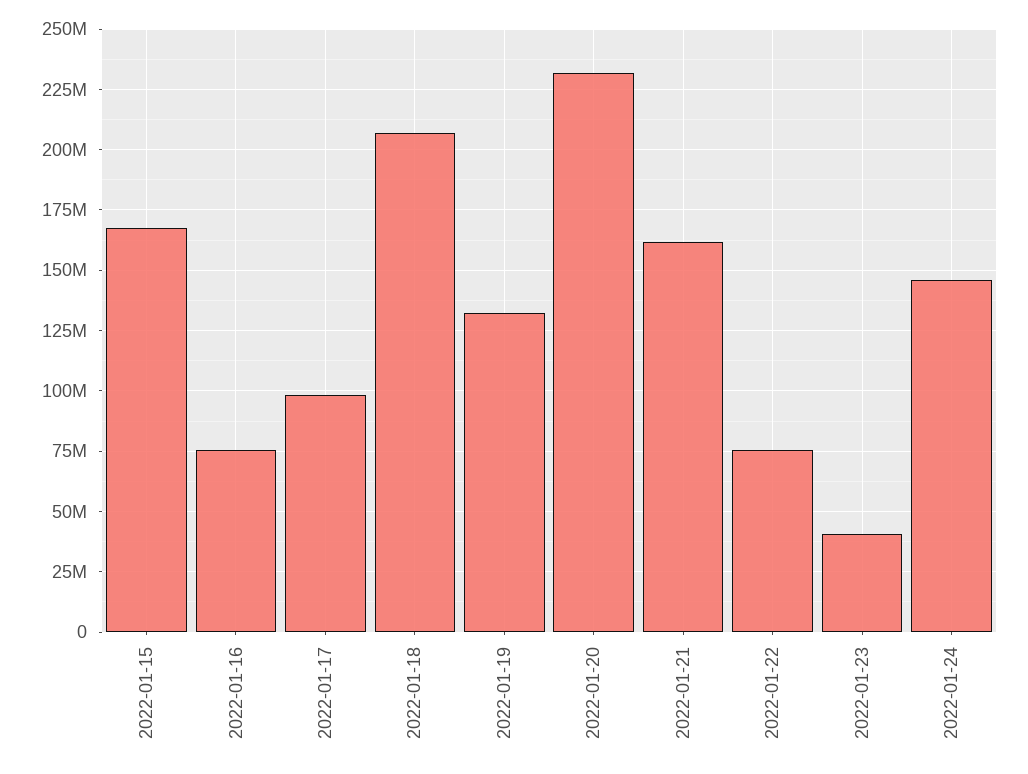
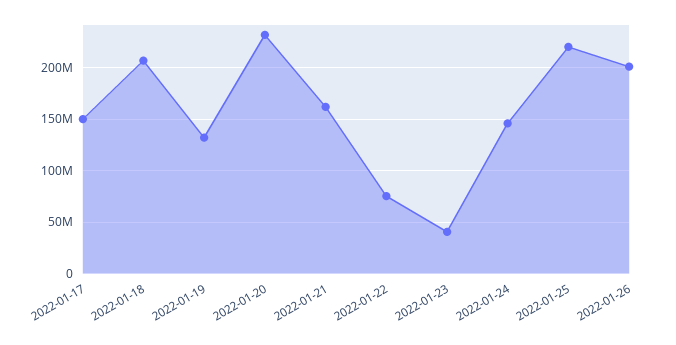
2022-01-15: 167500000 -> none
2022-01-16: 75000000 -> none
2022-01-17: 97500000 -> 150000000
2022-01-25: none -> 220000000
2022-01-26: none -> 200000000

